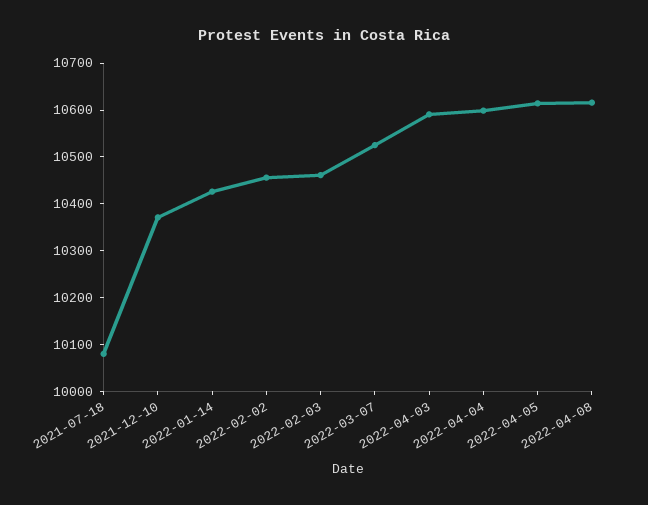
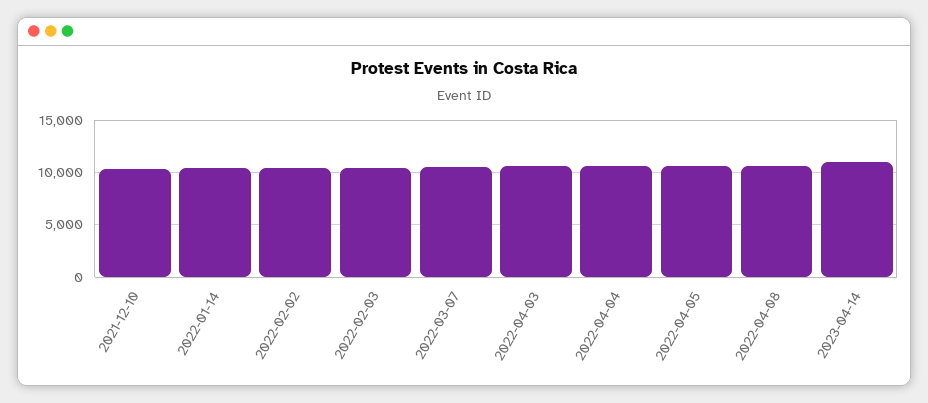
2021-07-18: 10080 -> none
2023-04-14: none -> 11000

